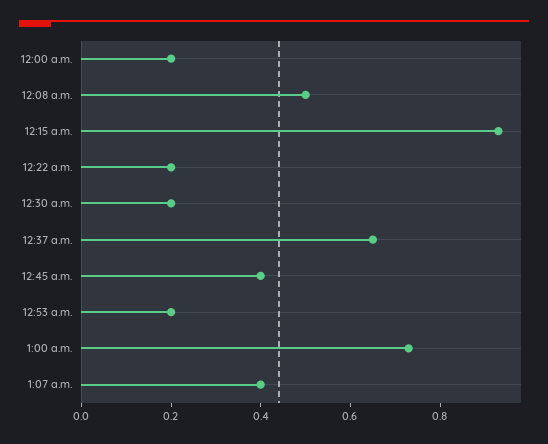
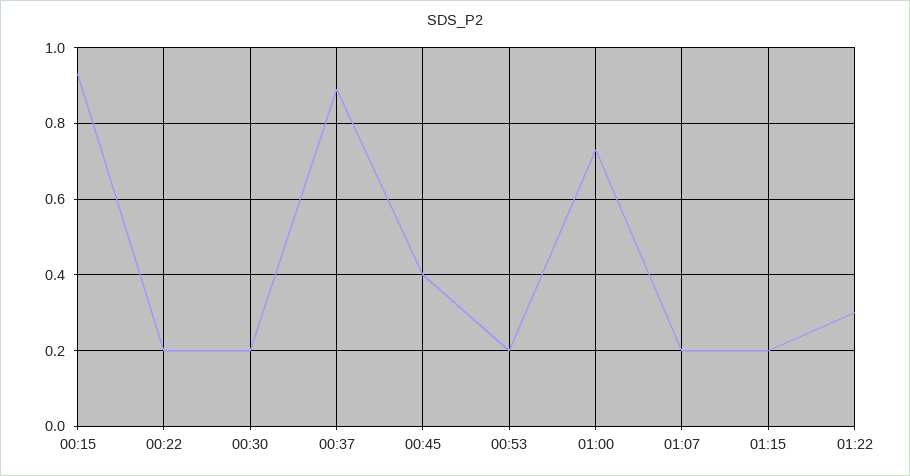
12:00 a.m.: 0.2 -> none
12:08 a.m.: 0.5 -> none
12:37 a.m.: 0.65 -> 0.9
1:07 a.m.: 0.4 -> 0.2
01:15: none -> 0.2
01:22: none -> 0.3

